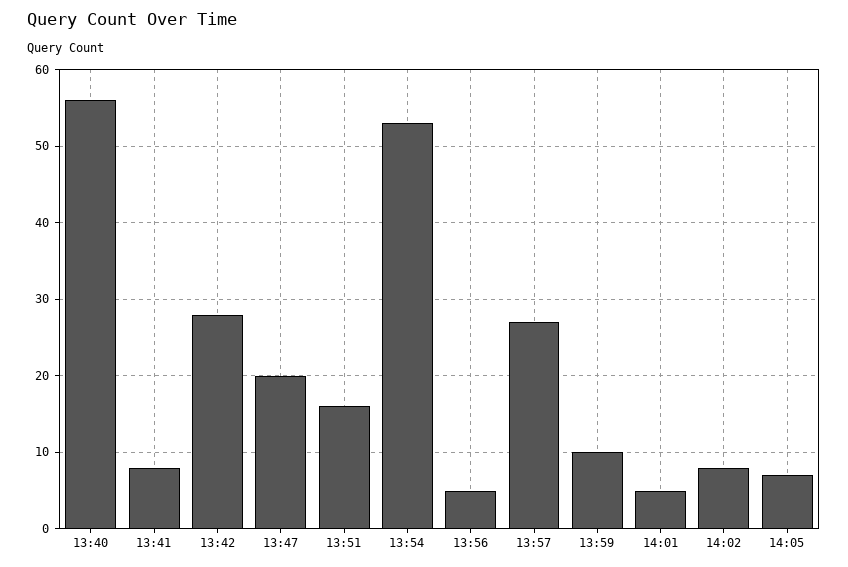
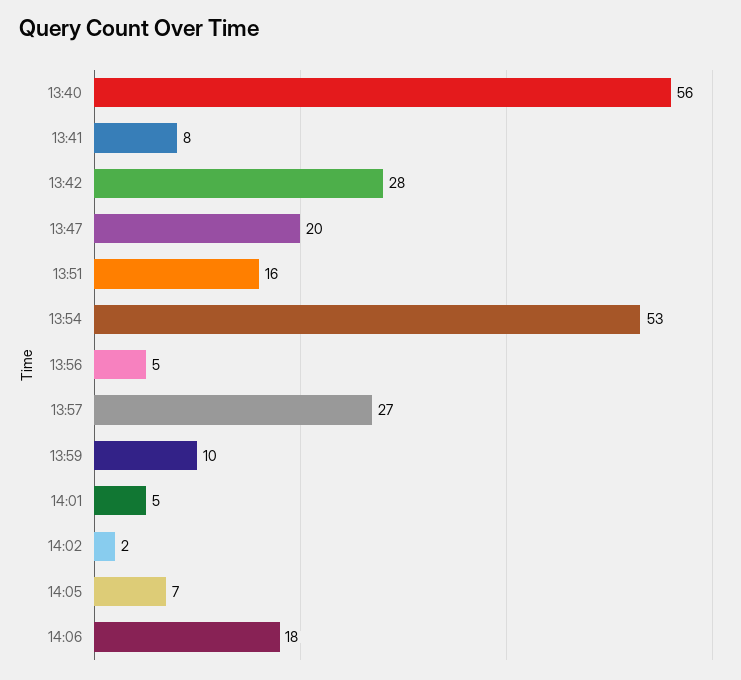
14:02: 8 -> 2
14:06: none -> 18

